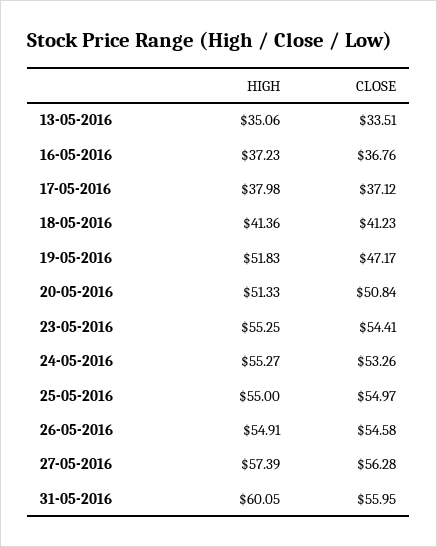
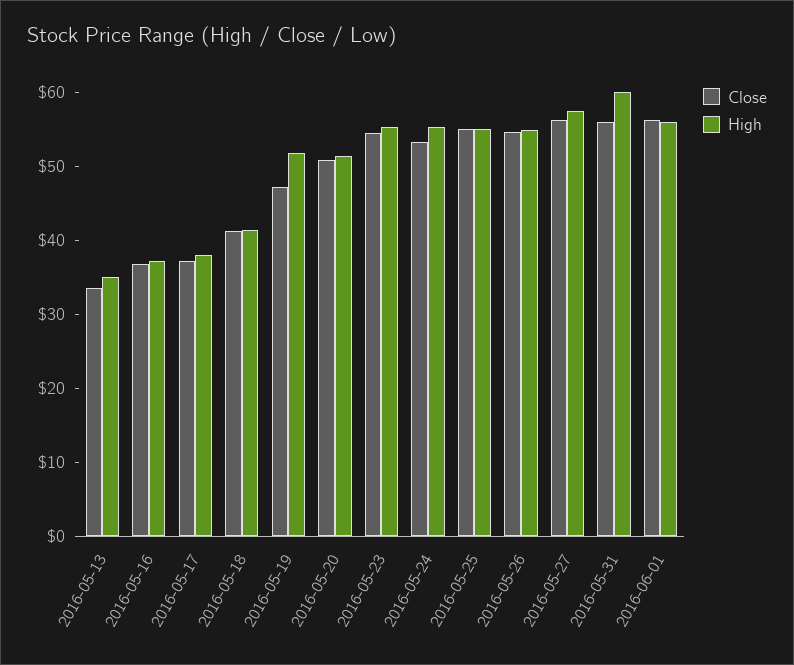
CLOSE, 2016-06-01: none -> 56
HIGH, 2016-06-01: none -> 56

